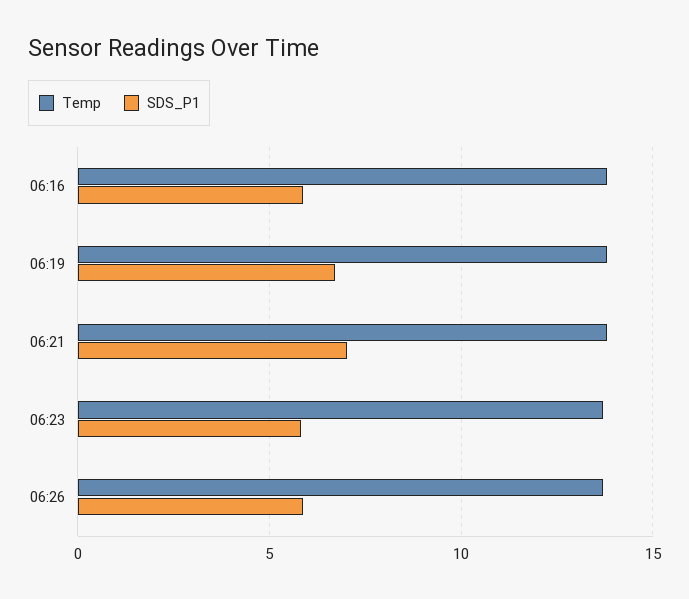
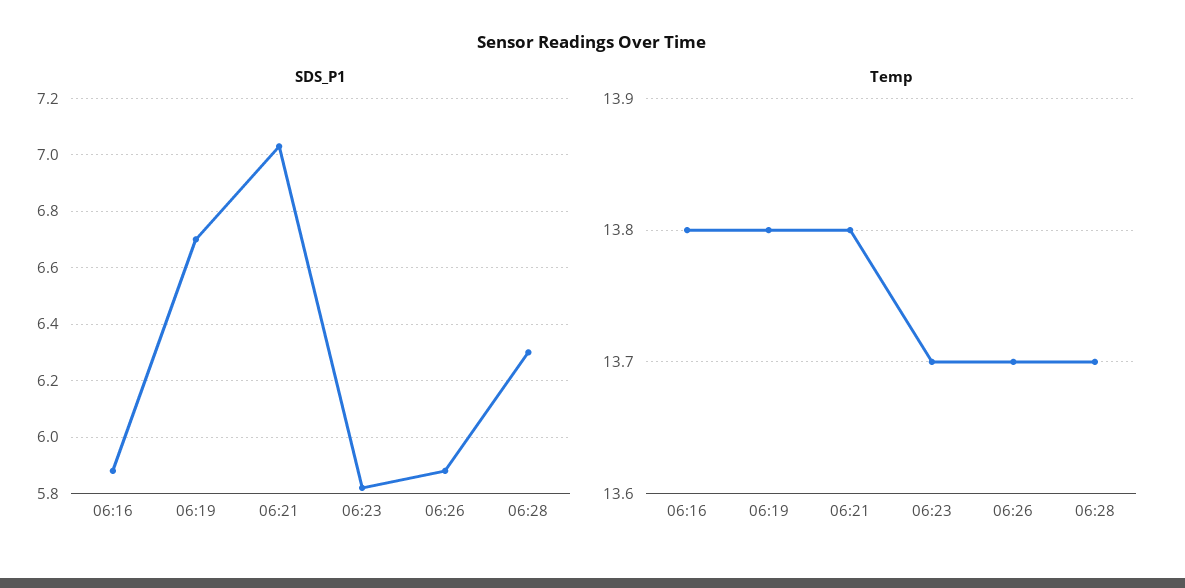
SDS_P1, 06:28: none -> 6.3
Temp, 06:28: none -> 13.7

